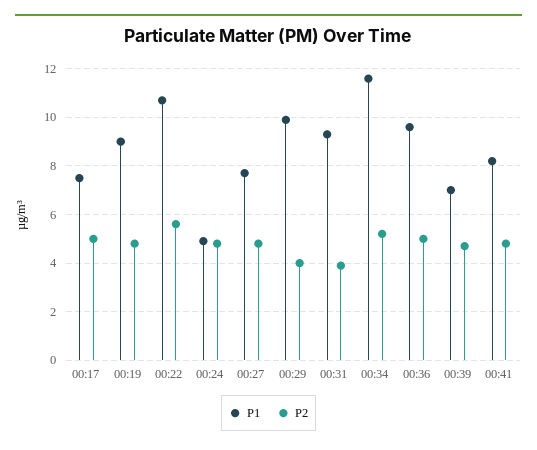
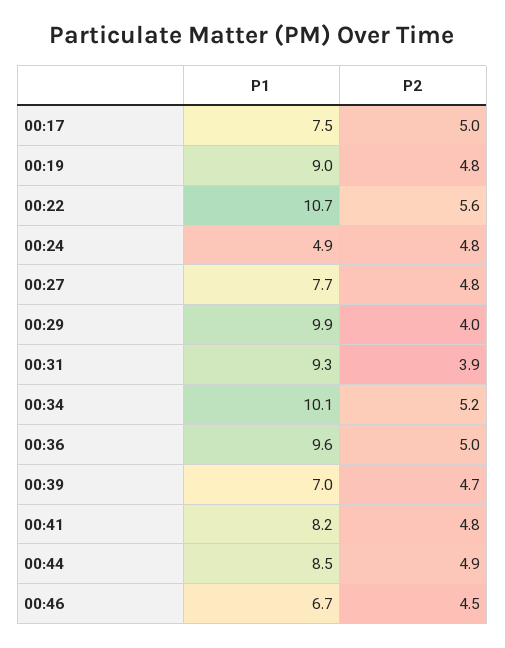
P1, 00:34: 11.5 -> 10.1
P1, 00:44: none -> 8.5
P2, 00:44: none -> 4.9
P1, 00:46: none -> 6.7
P2, 00:46: none -> 4.5

